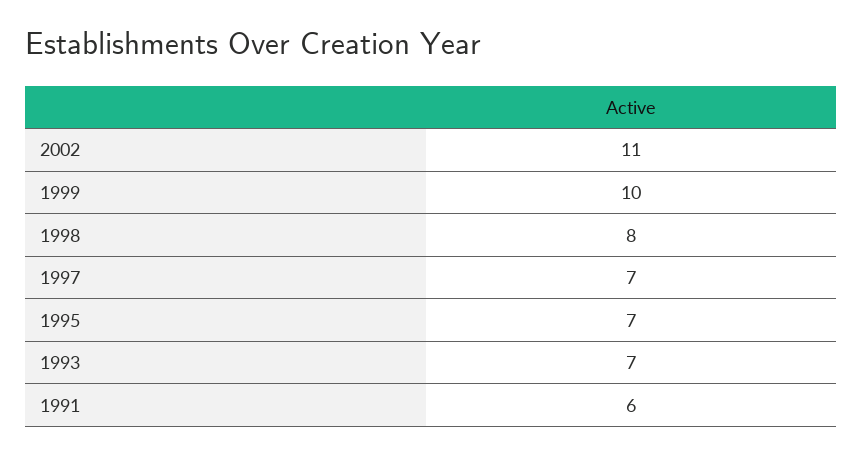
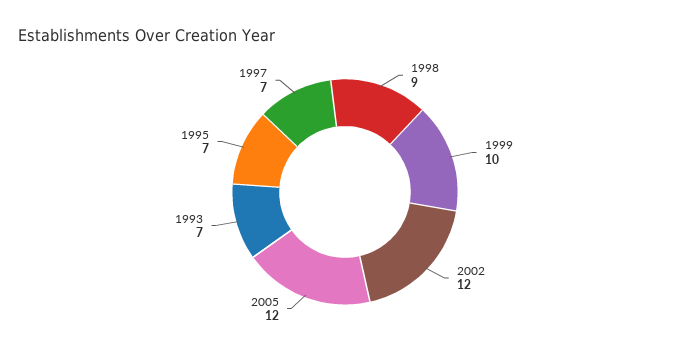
2002: 11 -> 12
1998: 8 -> 9
1991: 6 -> none
2005: none -> 12

